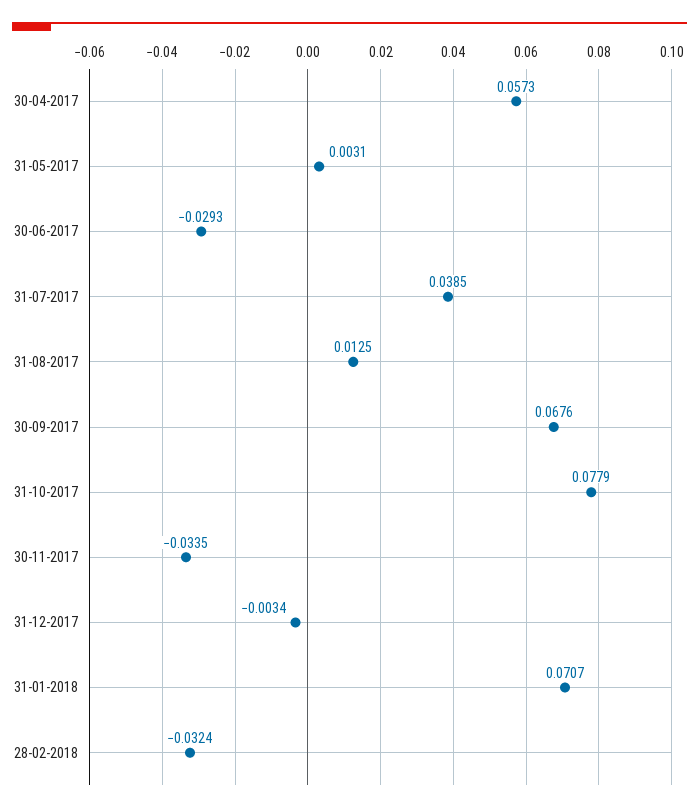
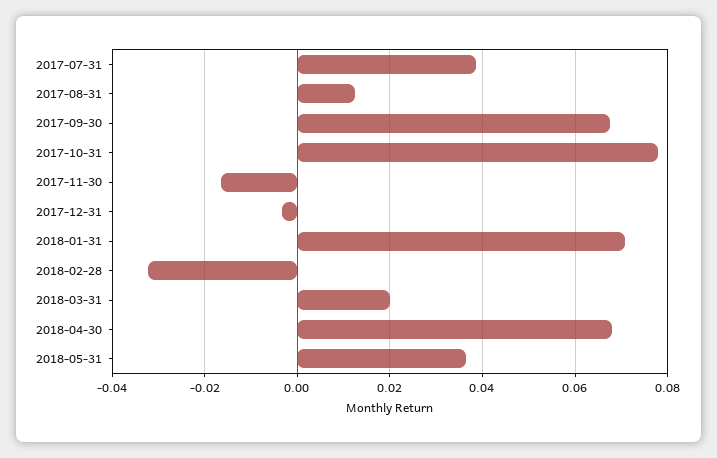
30-04-2017: 0.0573 -> none
31-05-2017: 0.0031 -> none
30-06-2017: -0.0293 -> none
30-11-2017: -0.0335 -> -0.016
2018-03-31: none -> 0.02
2018-04-30: none -> 0.068
2018-05-31: none -> 0.036

